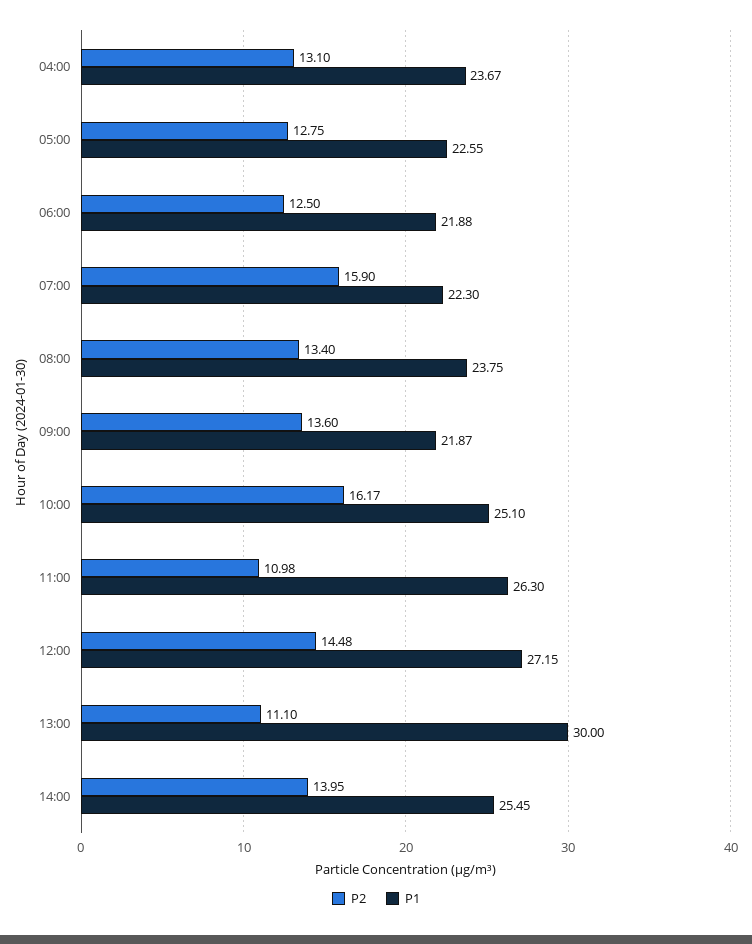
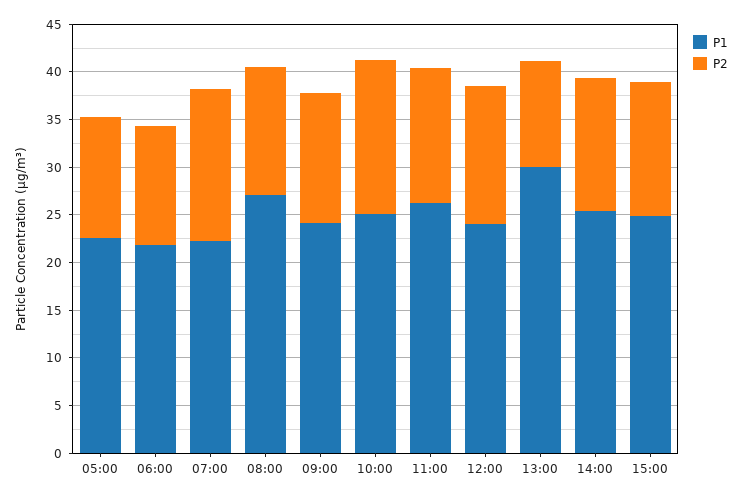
P2, 04:00: 13.1 -> none
P1, 04:00: 23.67 -> none
P1, 08:00: 23.75 -> 27
P1, 09:00: 21.87 -> 24
P2, 11:00: 10.98 -> 14
P1, 12:00: 27.15 -> 24
P1, 15:00: none -> 25
P2, 15:00: none -> 14

